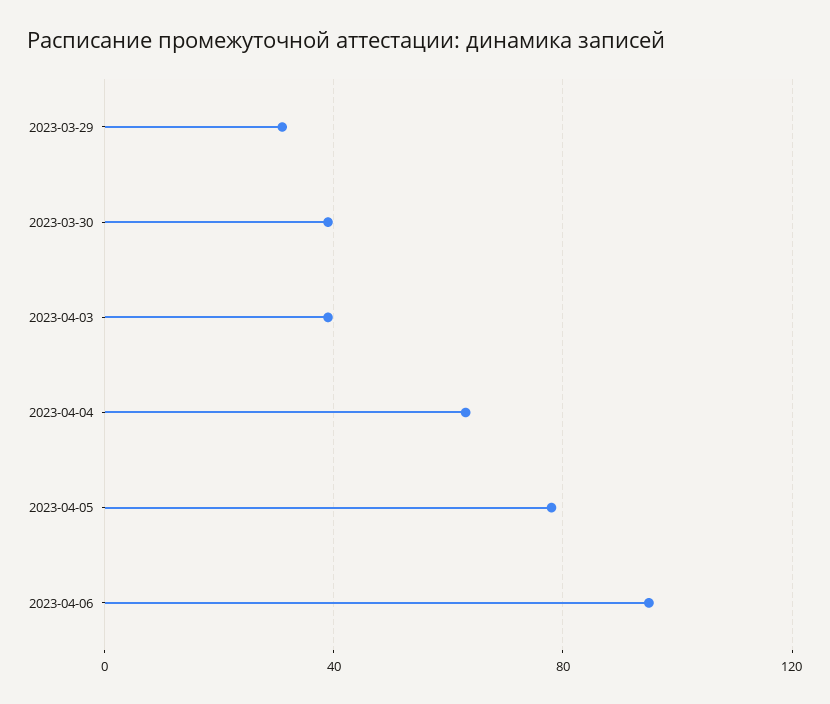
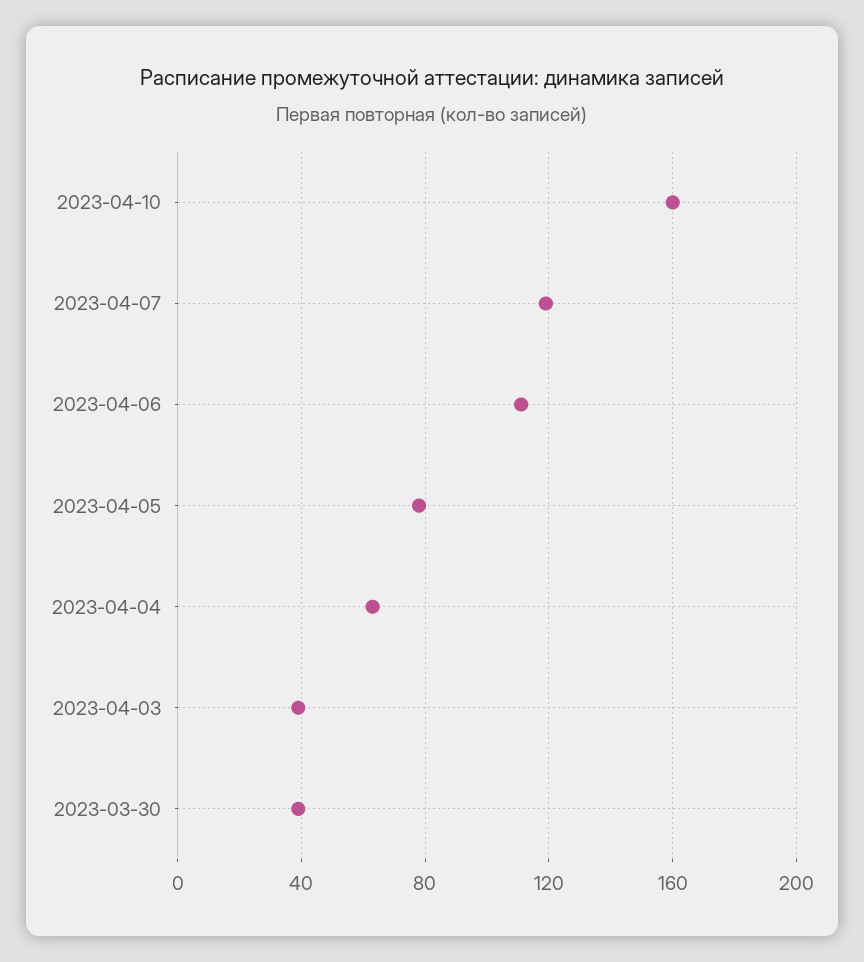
2023-03-29: 30 -> none
2023-04-06: 95 -> 110
2023-04-10: none -> 160
2023-04-07: none -> 120

